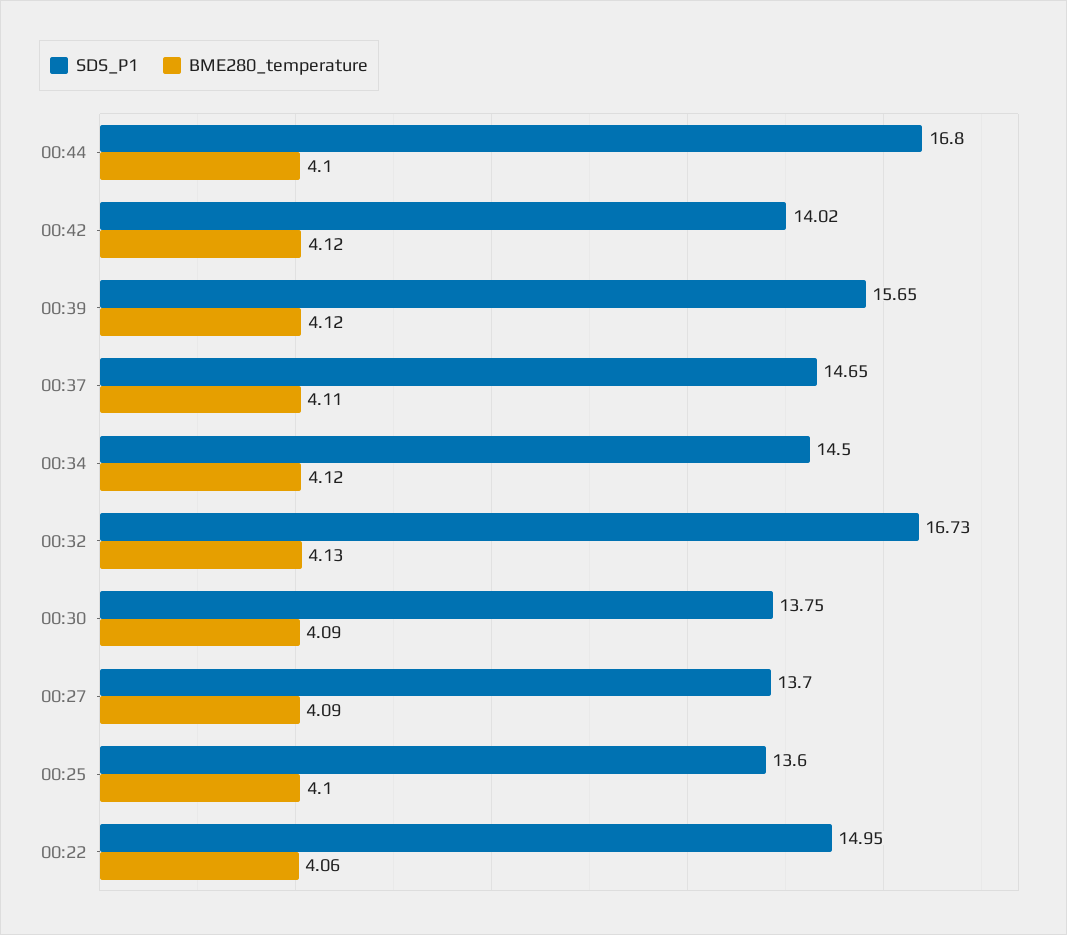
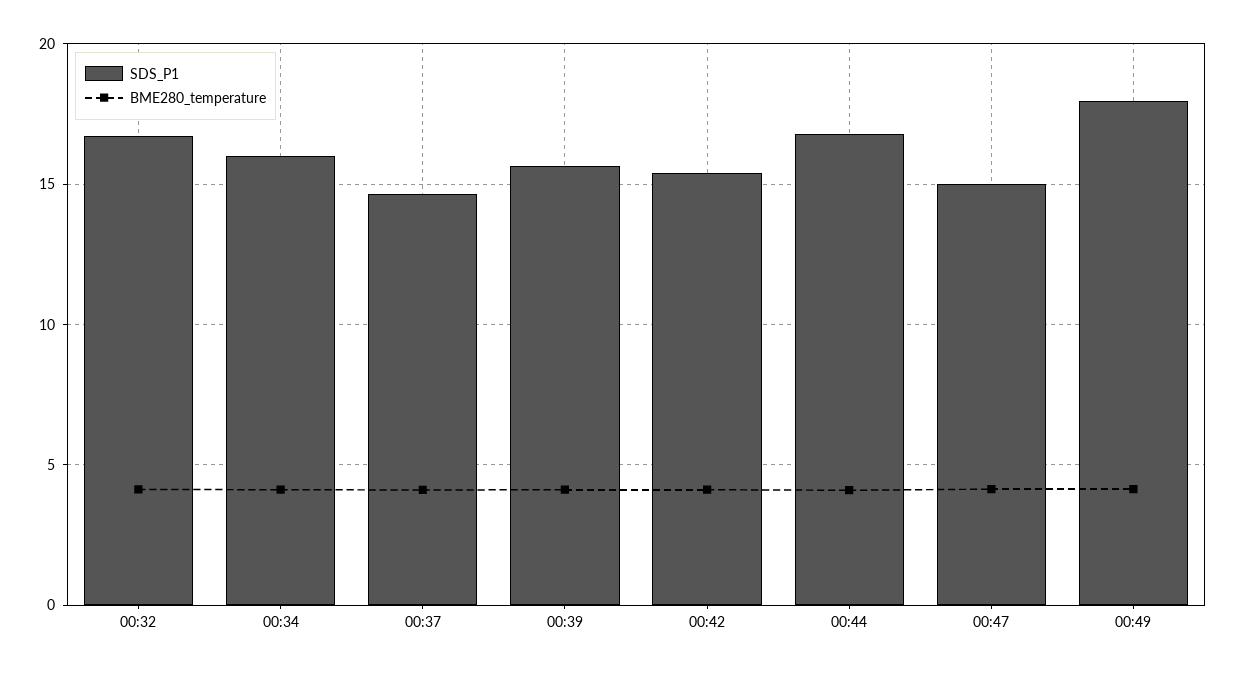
SDS_P1, 00:42: 14.02 -> 15.5
SDS_P1, 00:34: 14.5 -> 16
SDS_P1, 00:30: 13.75 -> none
BME280_temperature, 00:30: 4.09 -> none
SDS_P1, 00:27: 13.7 -> none
BME280_temperature, 00:27: 4.09 -> none
SDS_P1, 00:25: 13.6 -> none
BME280_temperature, 00:25: 4.1 -> none
SDS_P1, 00:22: 14.95 -> none
BME280_temperature, 00:22: 4.06 -> none
SDS_P1, 00:47: none -> 15
BME280_temperature, 00:47: none -> 4
SDS_P1, 00:49: none -> 18
BME280_temperature, 00:49: none -> 4

